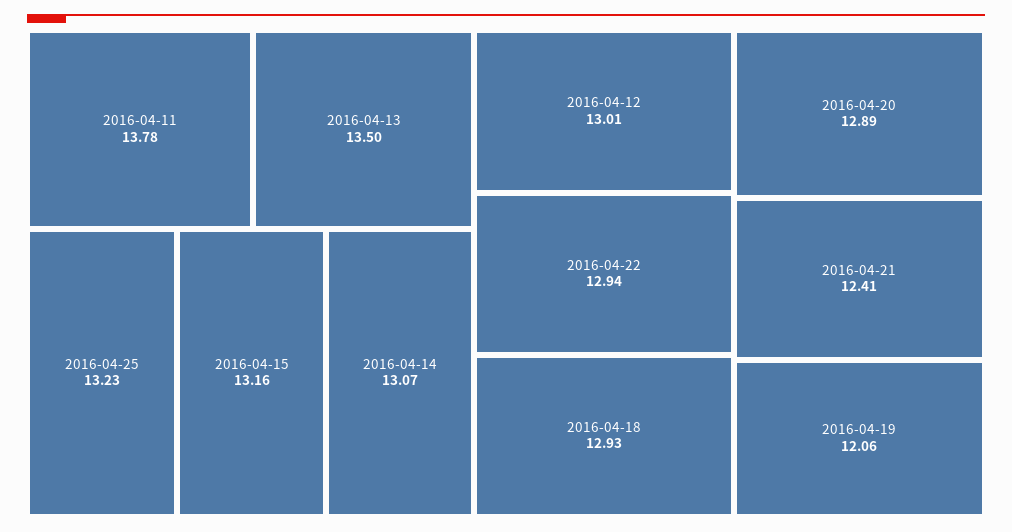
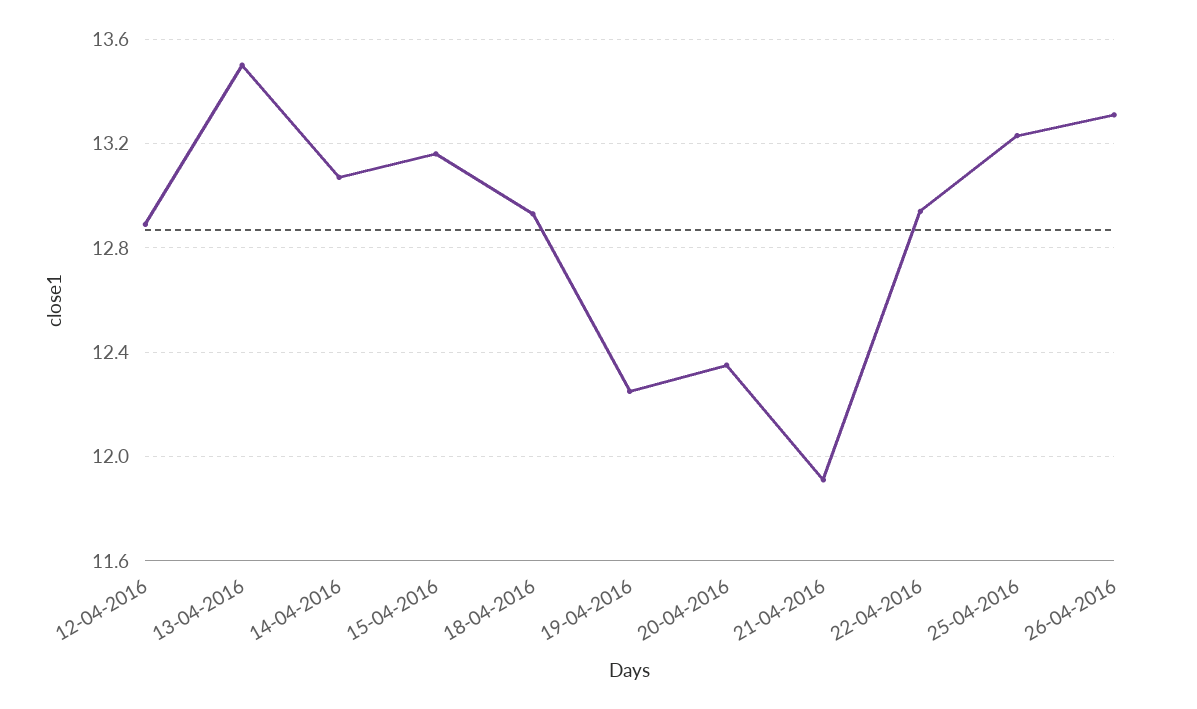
2016-04-11: 13.78 -> none
2016-04-12: 13.01 -> 12.9
2016-04-20: 12.89 -> 12.35
2016-04-21: 12.41 -> 11.9
2016-04-19: 12.06 -> 12.25
26-04-2016: none -> 13.3

